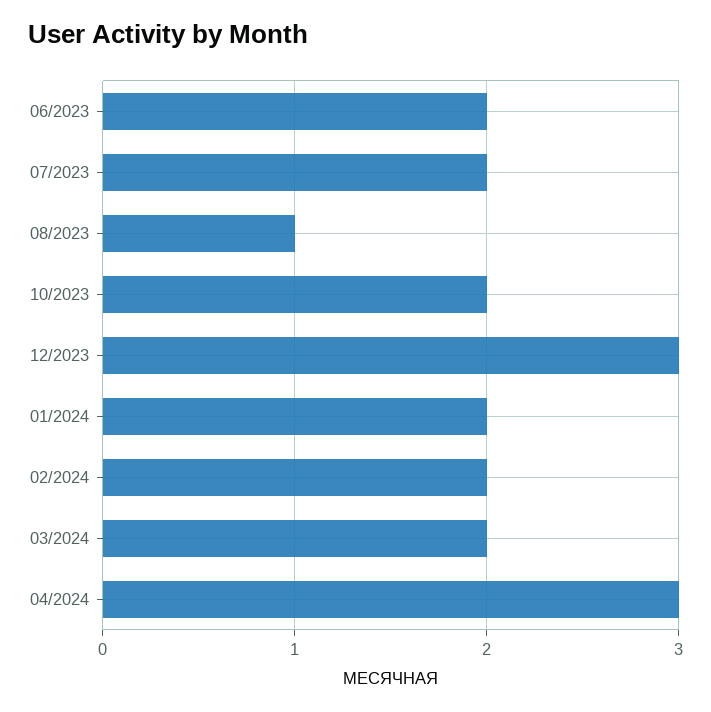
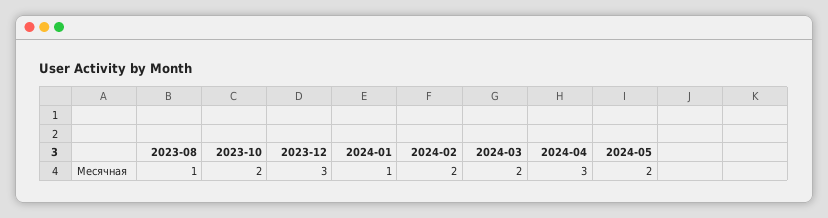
06/2023: 2 -> none
07/2023: 2 -> none
01/2024: 2 -> 1
2024-05: none -> 2

